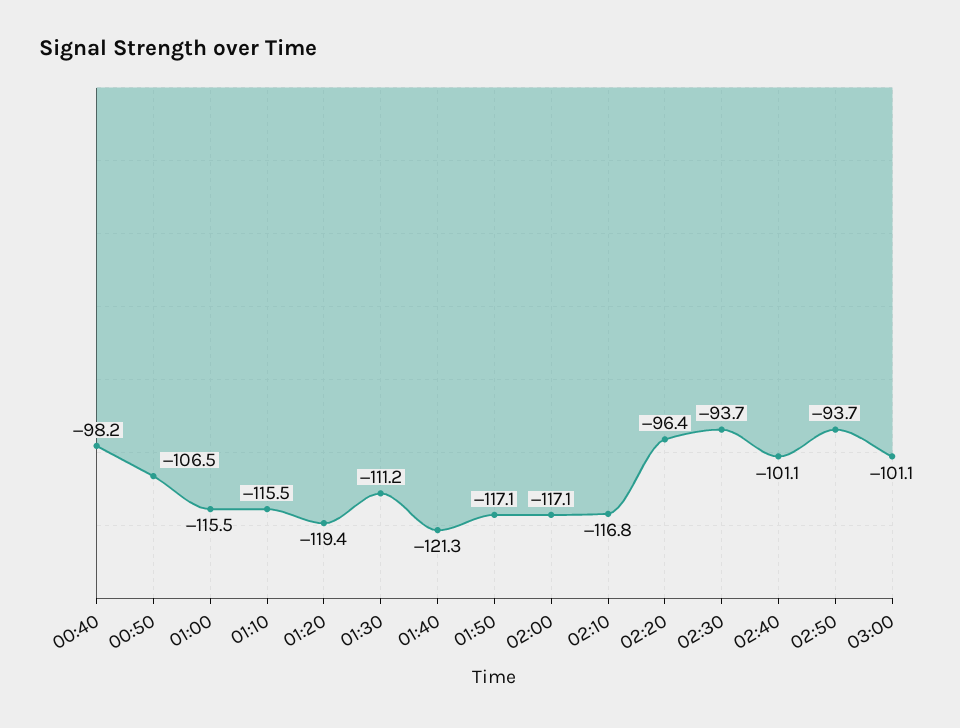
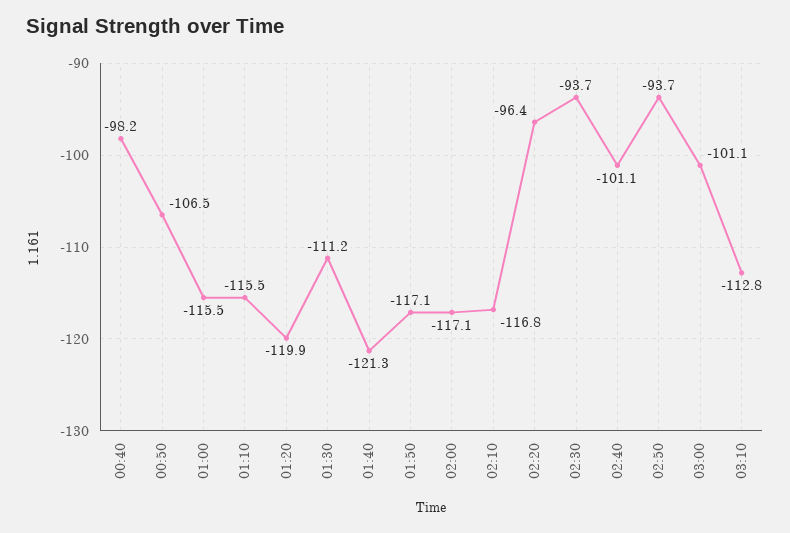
01:20: -119.4 -> -119.9
03:10: none -> -112.8

